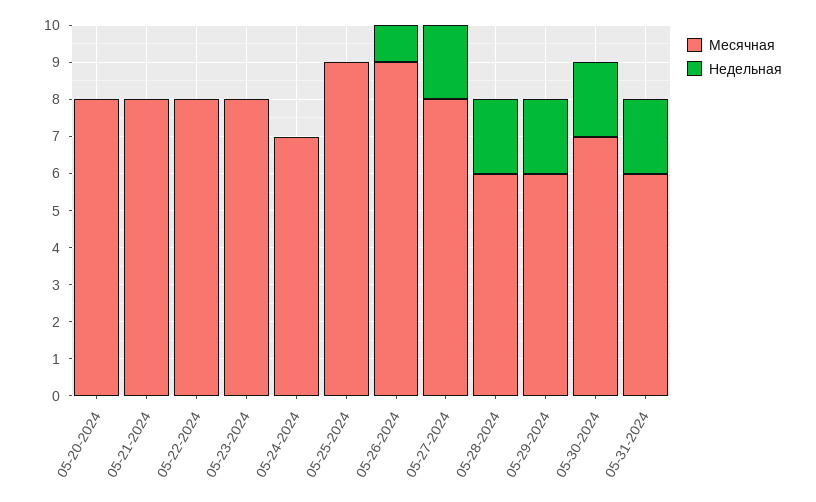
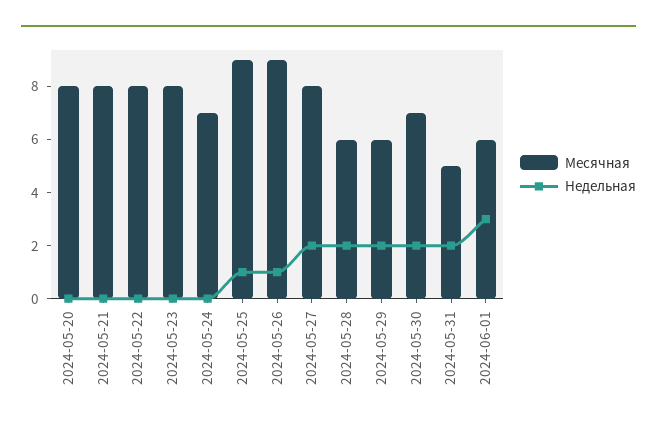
Недельная, 05-25-2024: 0 -> 1
Месячная, 05-31-2024: 6 -> 5
Месячная, 2024-06-01: none -> 6
Недельная, 2024-06-01: none -> 3

